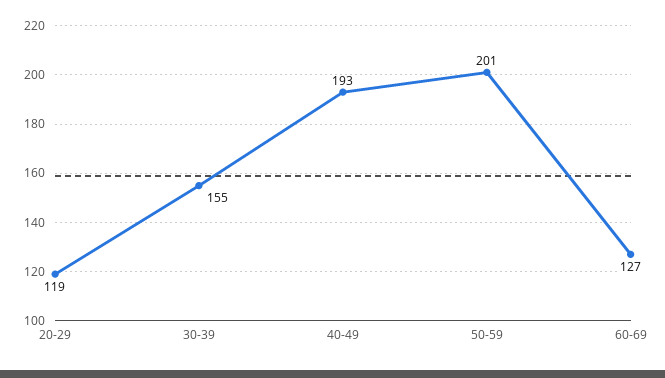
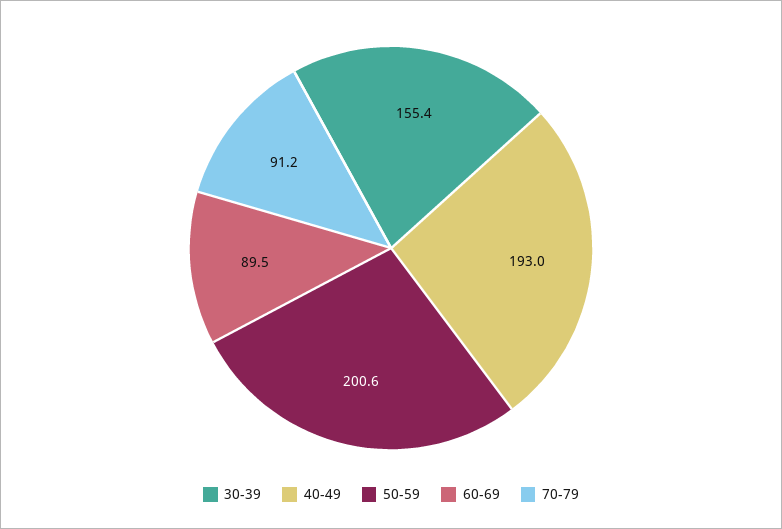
20-29: 119 -> none
60-69: 127 -> 89.5
70-79: none -> 91.2

